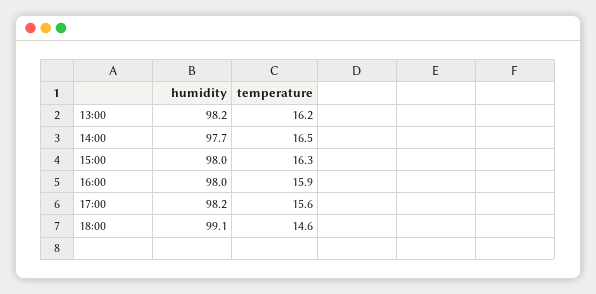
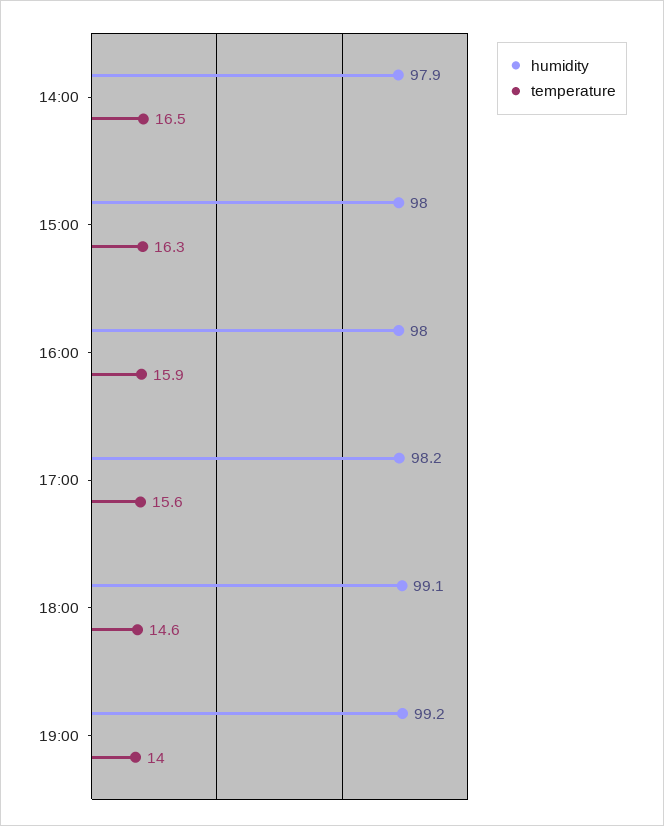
humidity, 13:00: 98.2 -> none
temperature, 13:00: 16.2 -> none
humidity, 14:00: 97.7 -> 97.9
humidity, 19:00: none -> 99.2
temperature, 19:00: none -> 14

